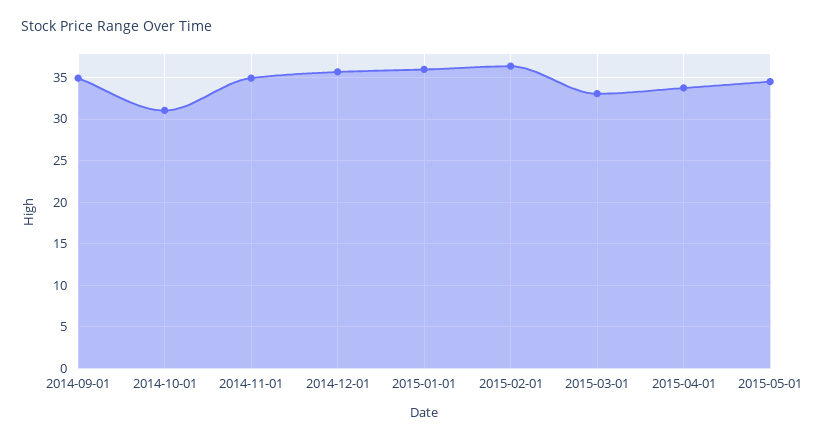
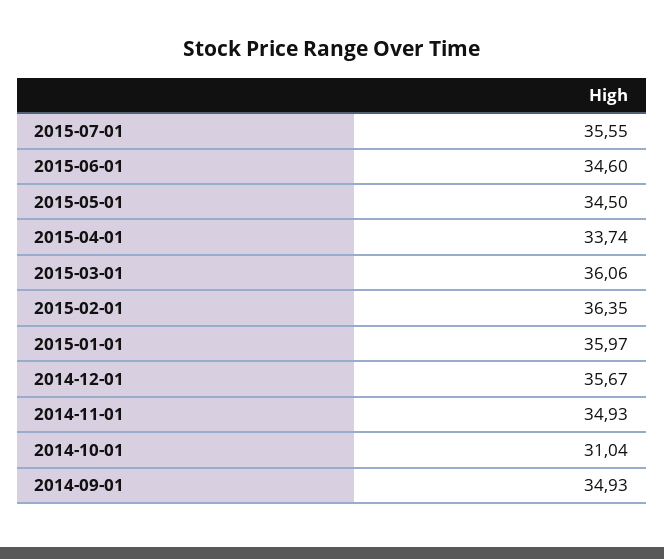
2015-03-01: 33 -> 36.06
2015-07-01: none -> 35.55
2015-06-01: none -> 34.6

